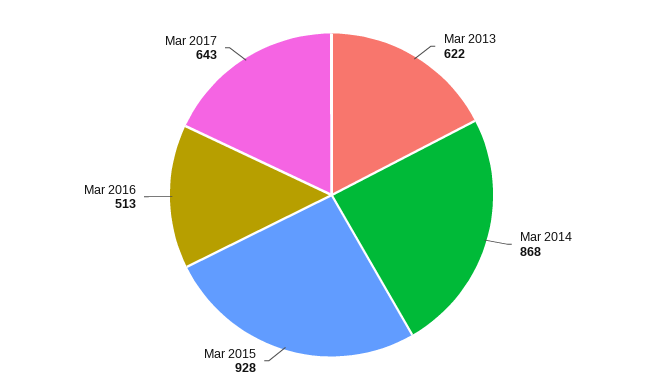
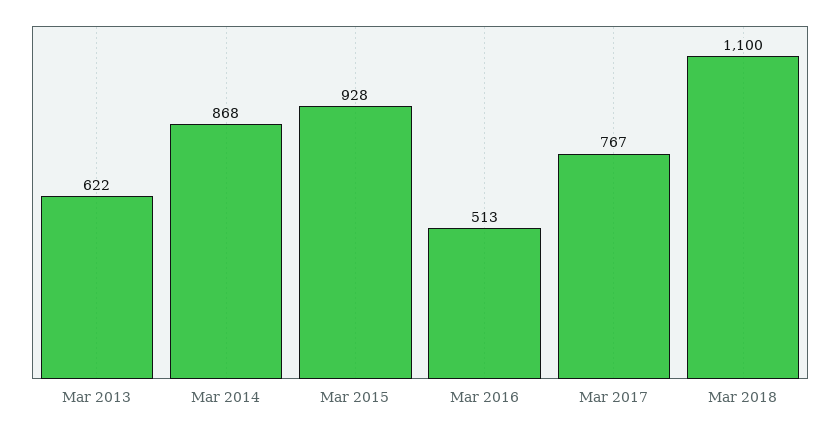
Mar 2017: 643 -> 767
Mar 2018: none -> 1100

